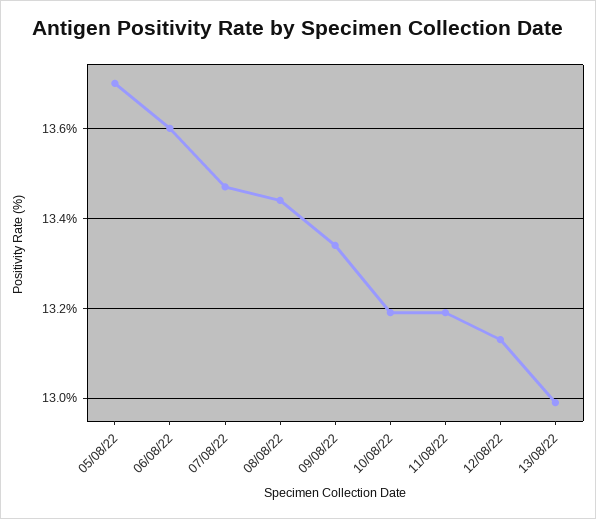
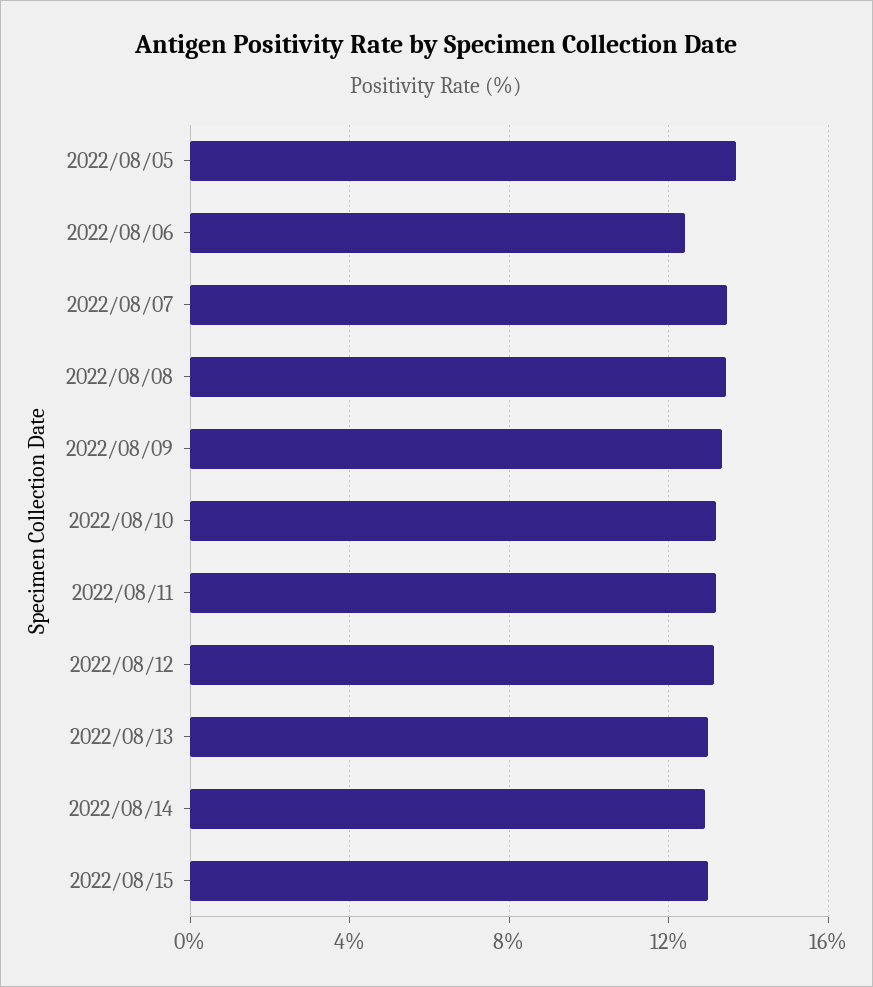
06/08/22: 13.6 -> 12.5
2022/08/14: none -> 13
2022/08/15: none -> 13

